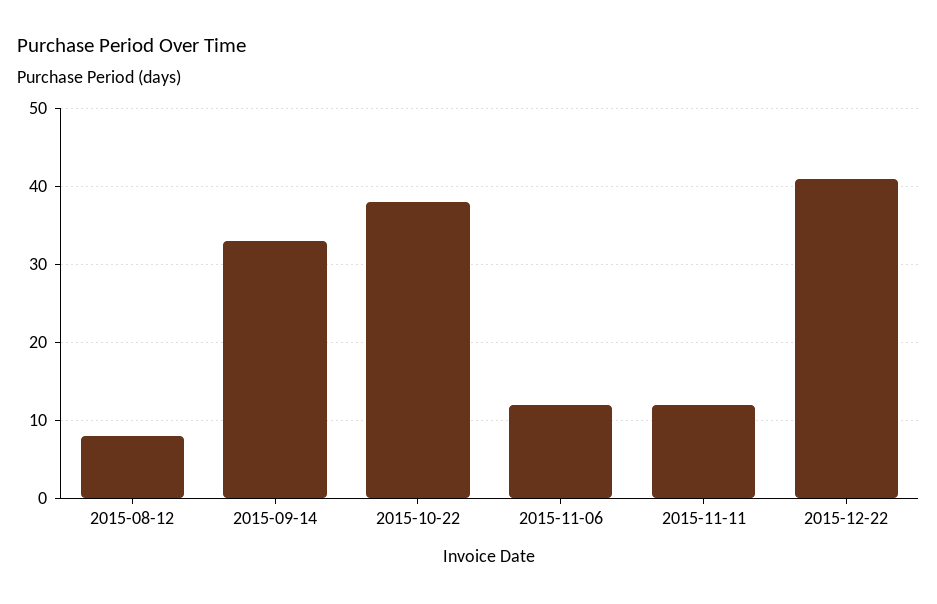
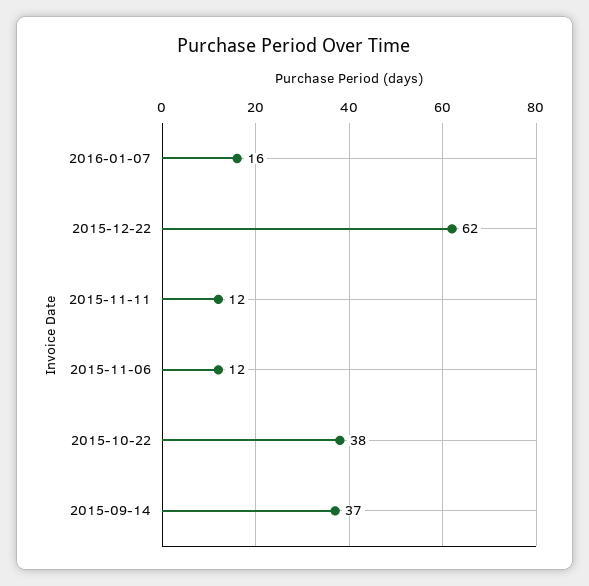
2015-08-12: 8 -> none
2015-09-14: 33 -> 37
2015-12-22: 41 -> 62
2016-01-07: none -> 16

